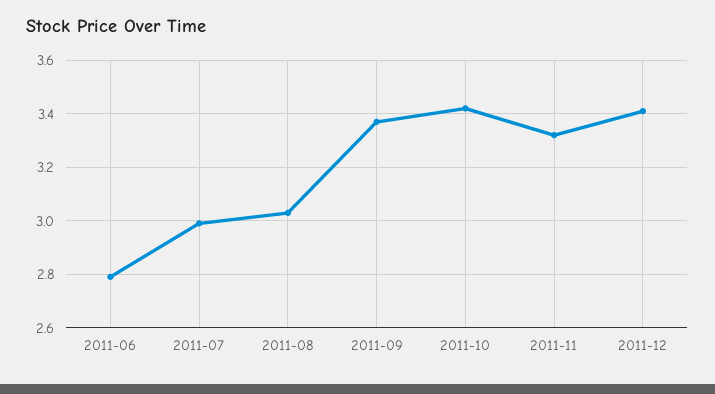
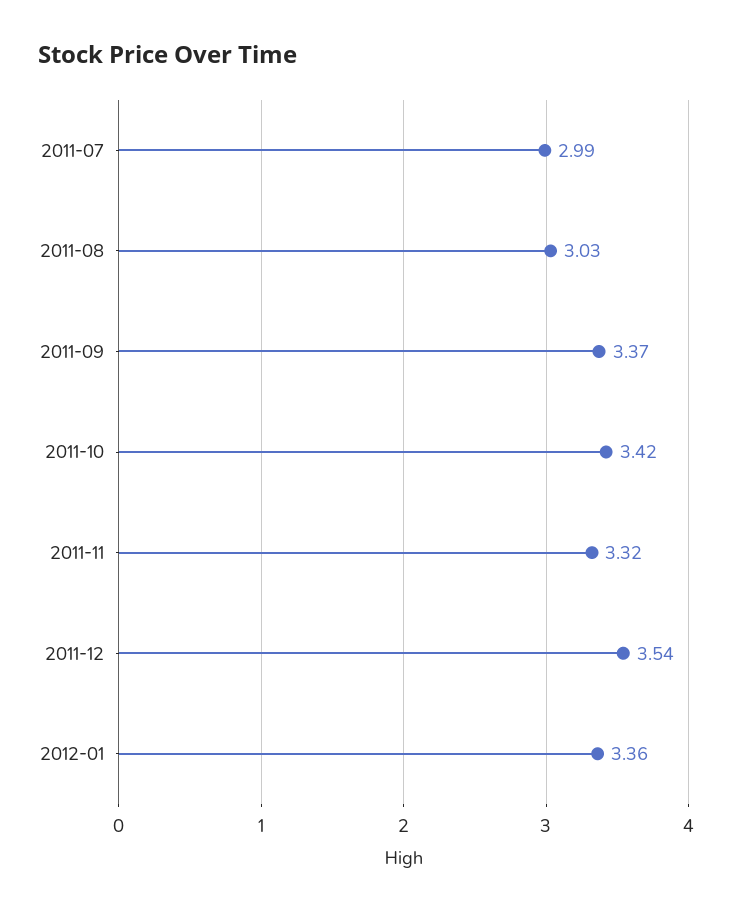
2011-06: 2.8 -> none
2011-12: 3.4 -> 3.54
2012-01: none -> 3.36

